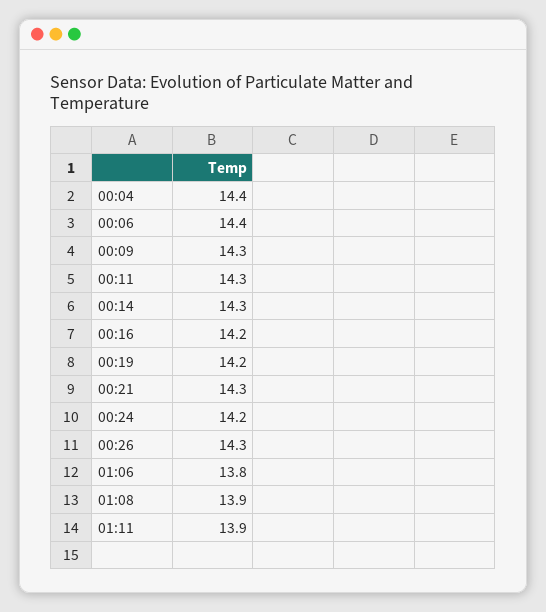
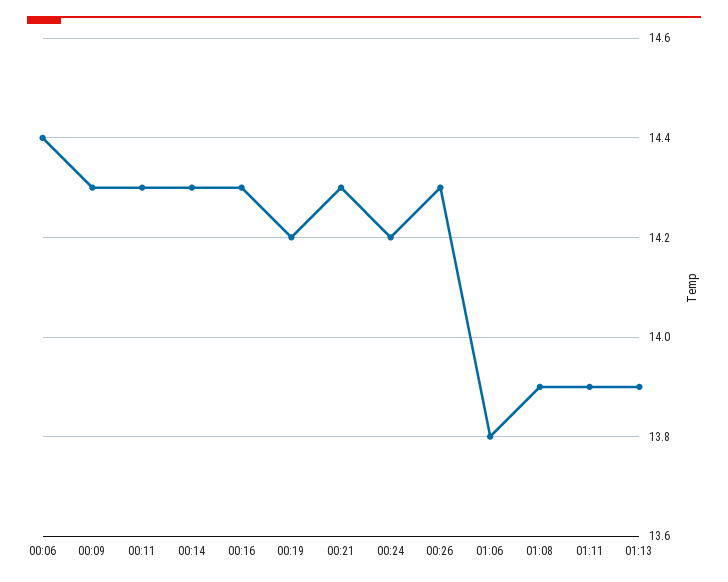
00:04: 14.4 -> none
00:16: 14.2 -> 14.3
01:13: none -> 13.9

